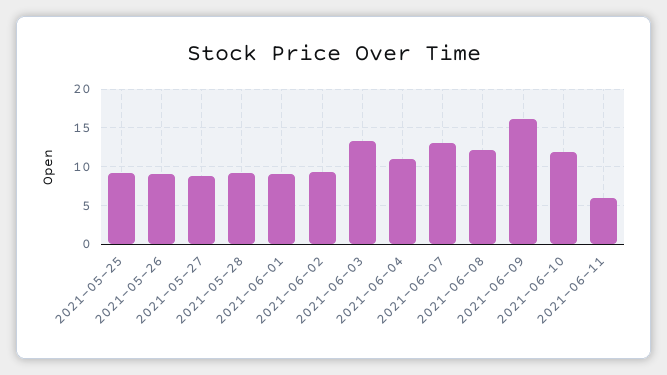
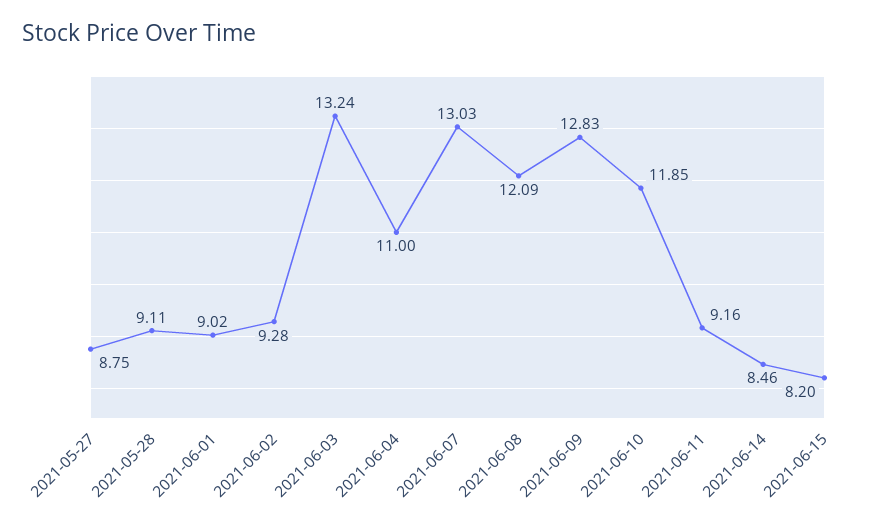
2021-05-25: 9 -> none
2021-05-26: 9 -> none
2021-06-09: 16 -> 12.83
2021-06-11: 6 -> 9.16
2021-06-14: none -> 8.46
2021-06-15: none -> 8.2

